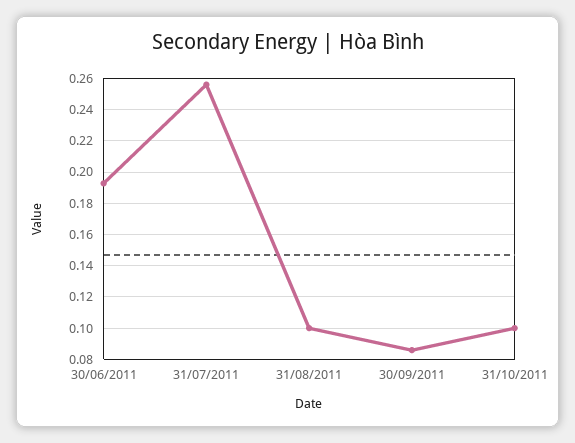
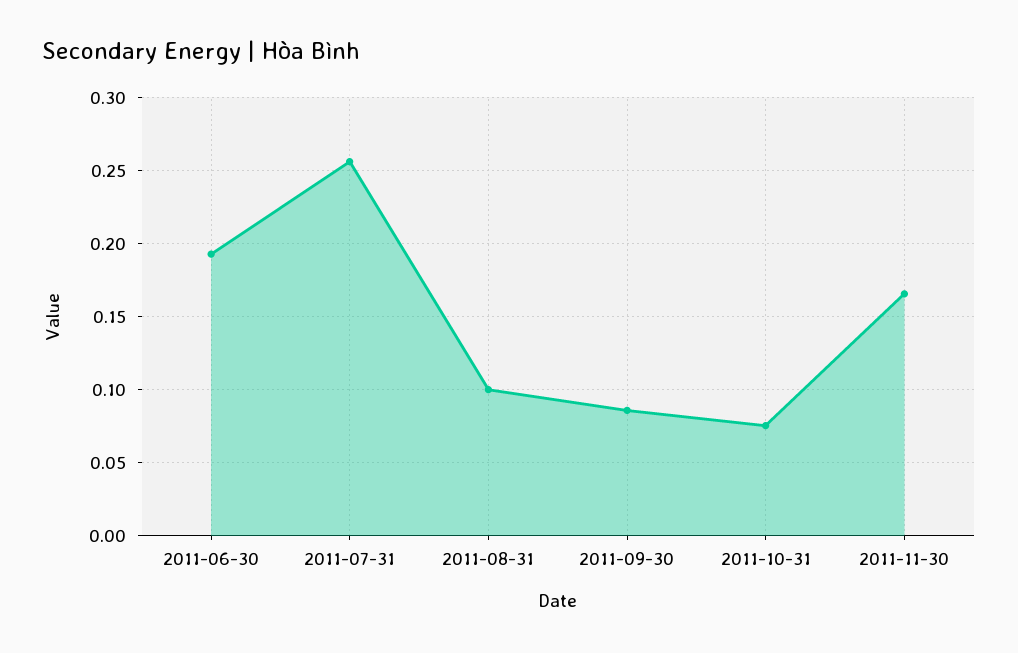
31/10/2011: 0.1 -> 0.075
2011-11-30: none -> 0.165

